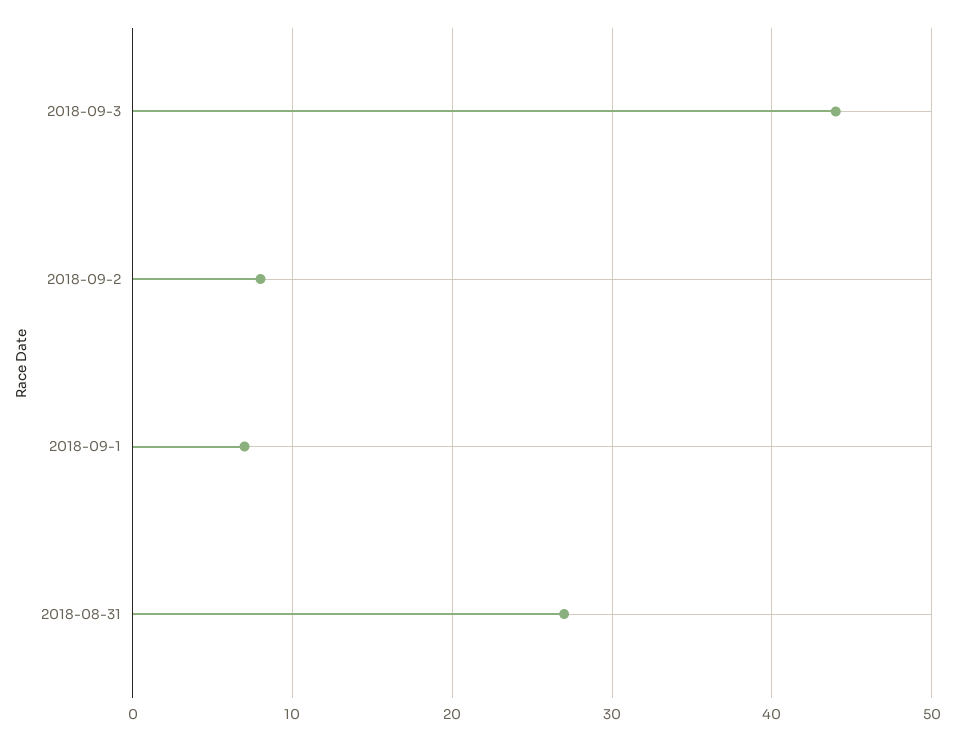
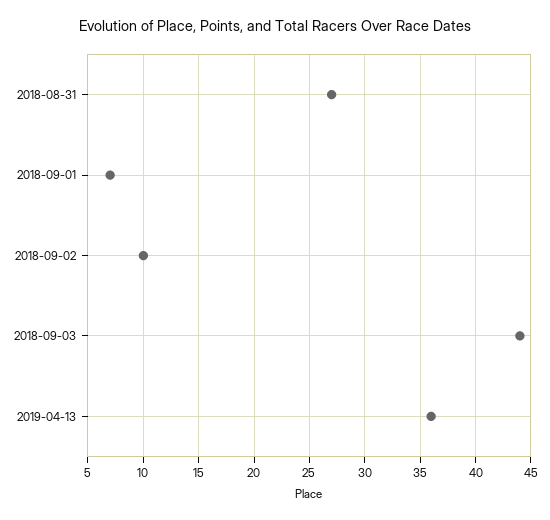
2018-09-2: 8 -> 10
2019-04-13: none -> 36

